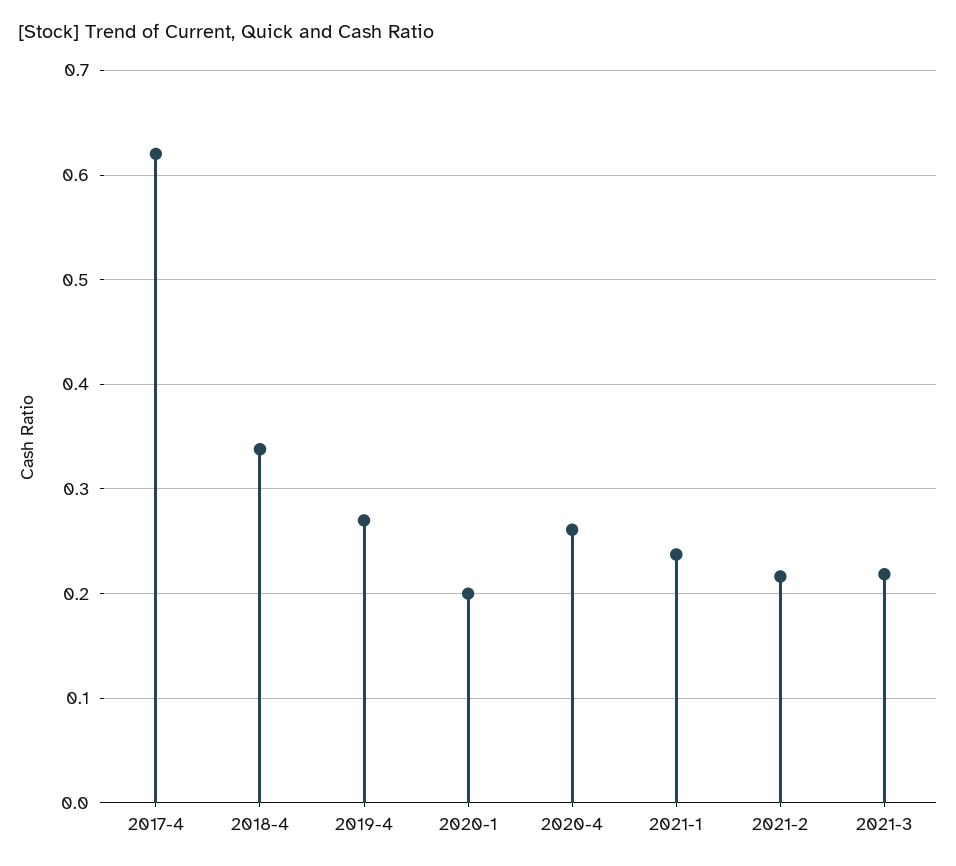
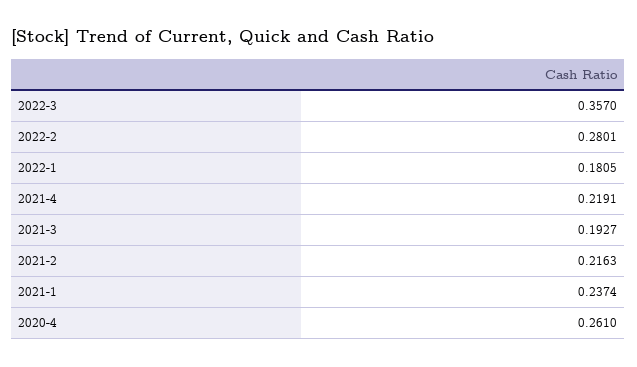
2017-4: 0.62 -> none
2018-4: 0.34 -> none
2019-4: 0.27 -> none
2020-1: 0.2 -> none
2021-3: 0.22 -> 0.1927
2022-3: none -> 0.357
2022-2: none -> 0.2801
2022-1: none -> 0.1805
2021-4: none -> 0.2191

